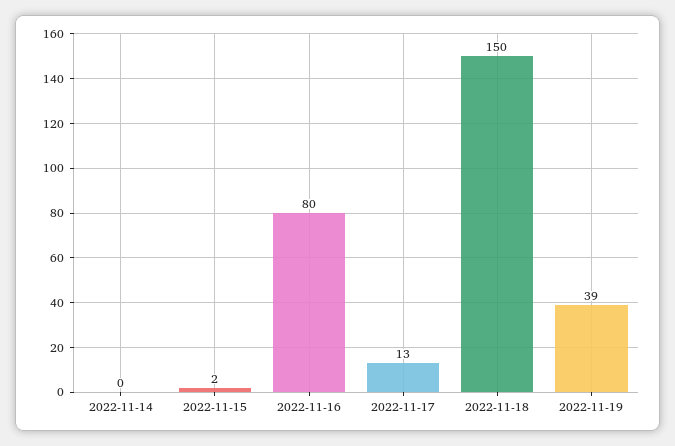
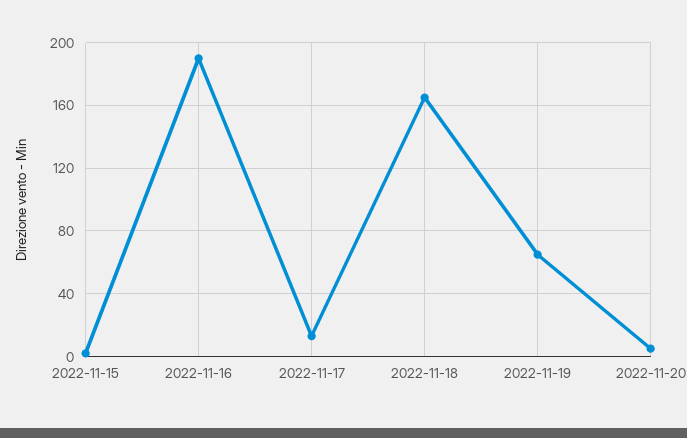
2022-11-14: 0 -> none
2022-11-16: 80 -> 190
2022-11-18: 150 -> 165
2022-11-19: 39 -> 65
2022-11-20: none -> 5

